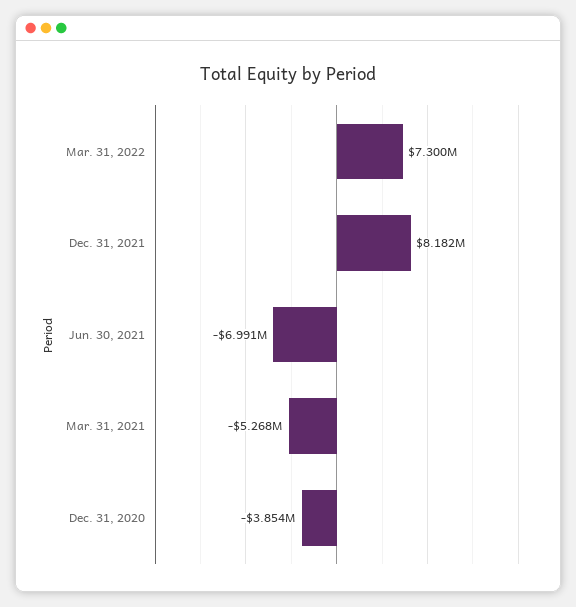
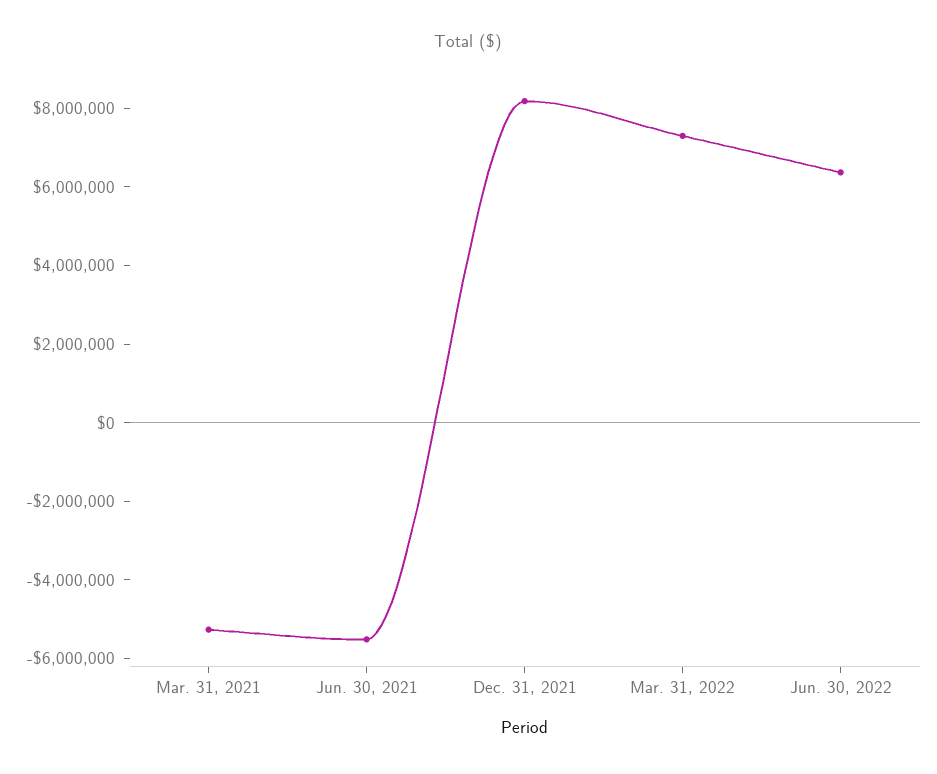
Jun. 30, 2021: -6991000 -> -5500000
Dec. 31, 2020: -3854000 -> none
Jun. 30, 2022: none -> 6500000

